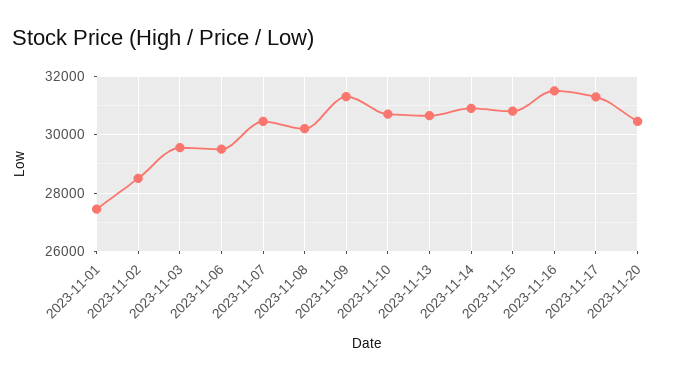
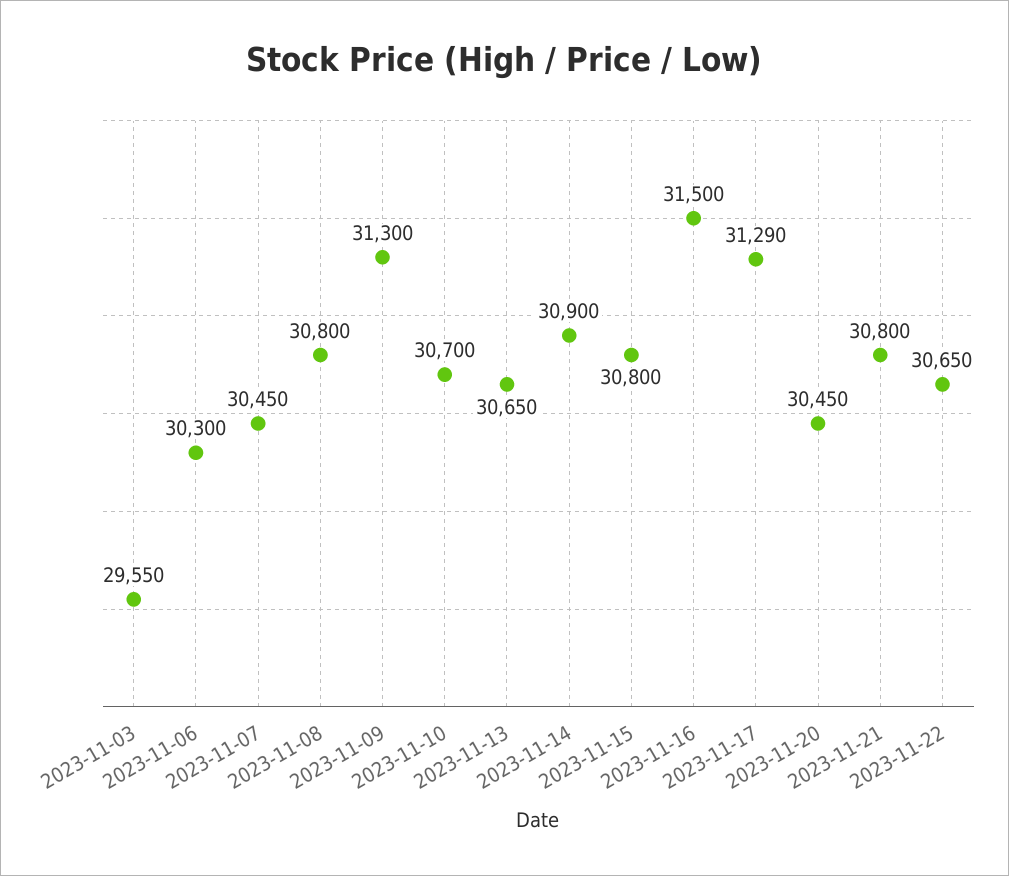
2023-11-01: 27500 -> none
2023-11-02: 28500 -> none
2023-11-06: 29500 -> 30300
2023-11-08: 30250 -> 30800
2023-11-21: none -> 30800
2023-11-22: none -> 30650

